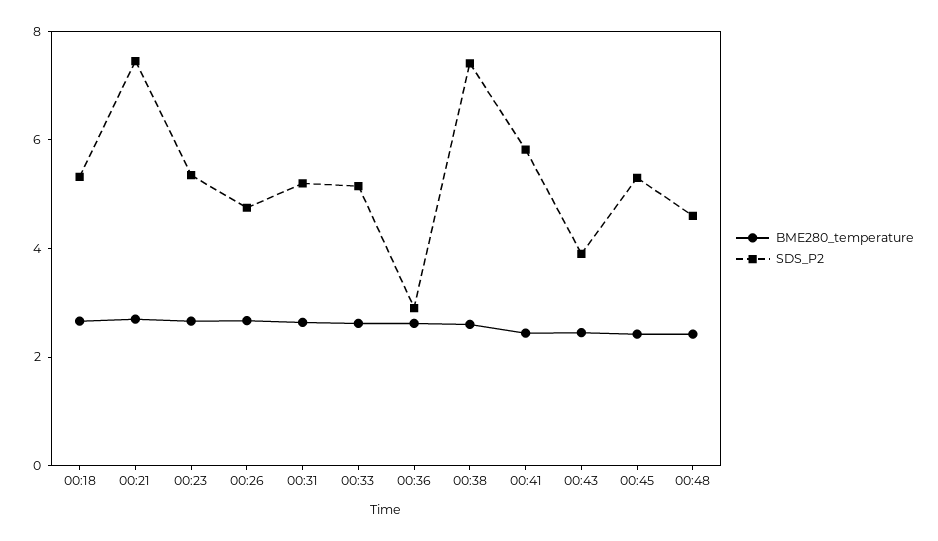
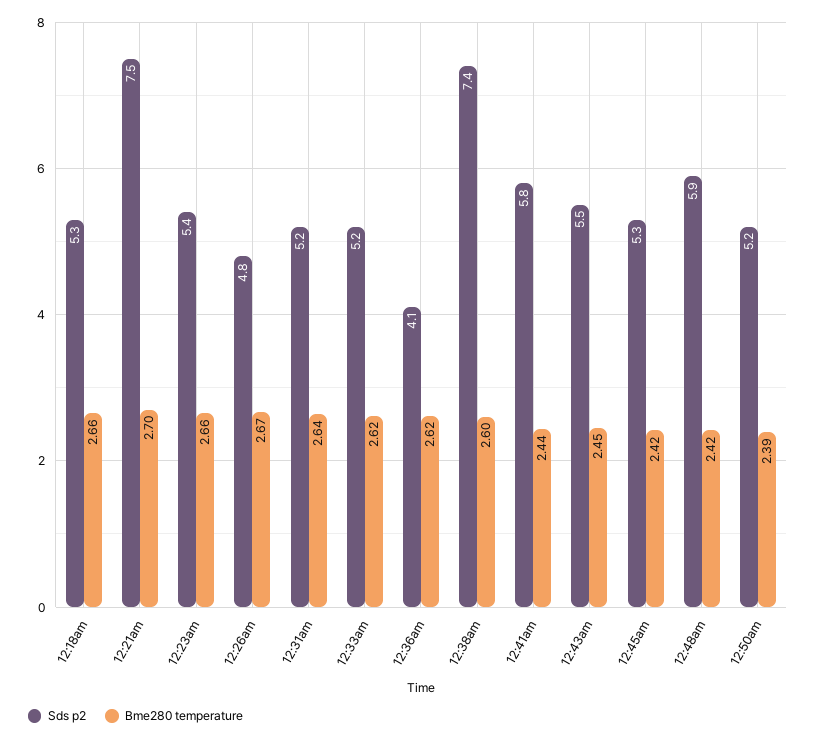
SDS_P2, 00:36: 3 -> 4.1
SDS_P2, 00:43: 4 -> 5.5
SDS_P2, 00:48: 4.5 -> 5.9
SDS_P2, 12:50am: none -> 5.2
BME280_temperature, 12:50am: none -> 2.39

